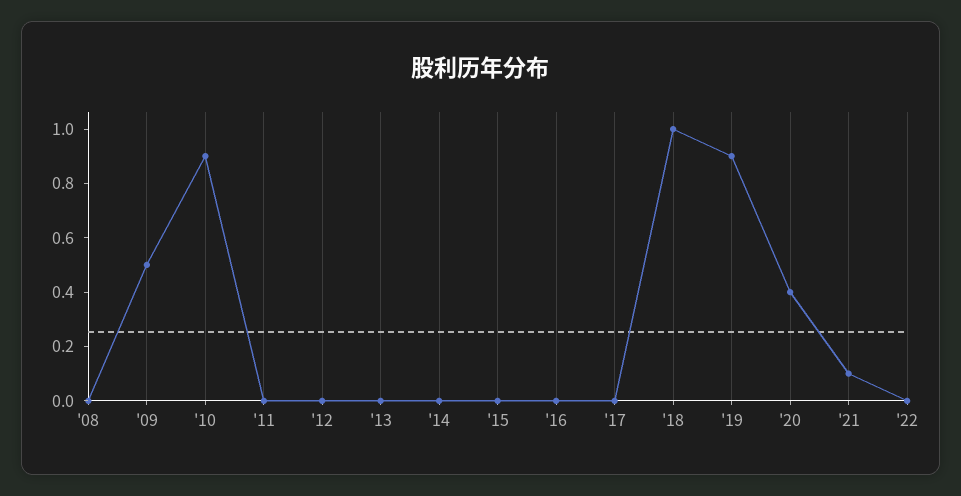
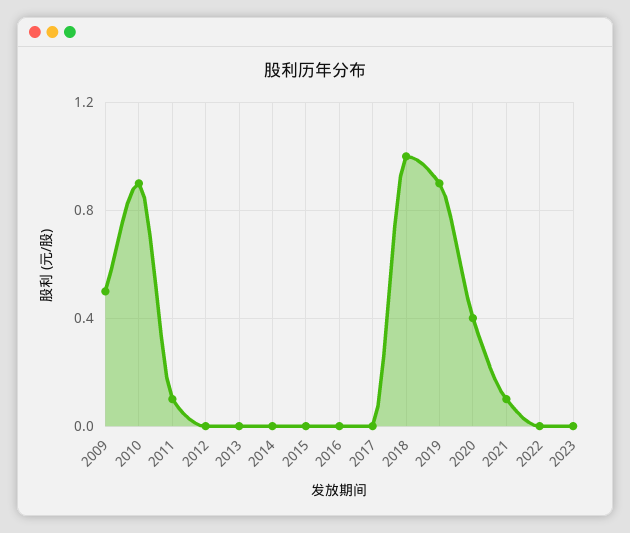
'08: 0 -> none
'11: 0 -> 0.1
2023: none -> 0

